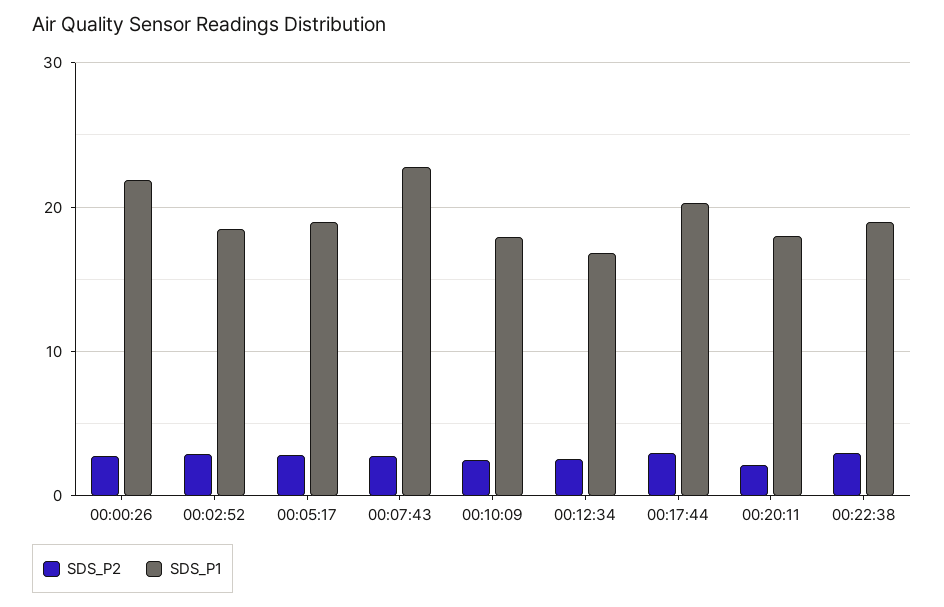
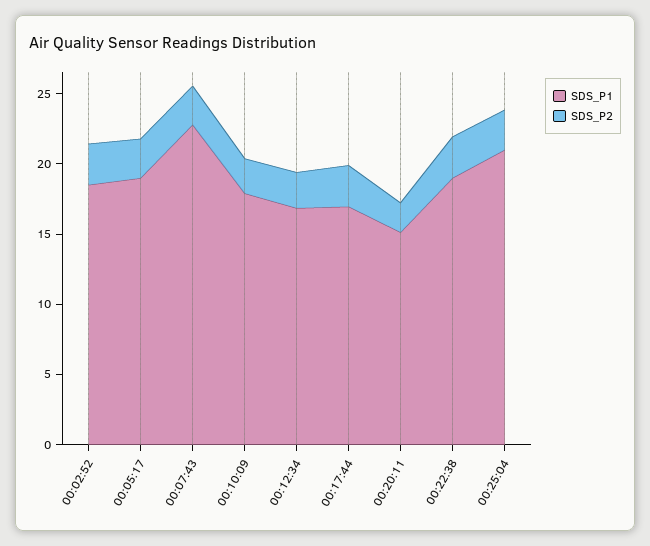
SDS_P2, 00:00:26: 3 -> none
SDS_P1, 00:00:26: 22 -> none
SDS_P1, 00:17:44: 20 -> 17
SDS_P1, 00:20:11: 18 -> 15
SDS_P1, 00:25:04: none -> 21
SDS_P2, 00:25:04: none -> 3

